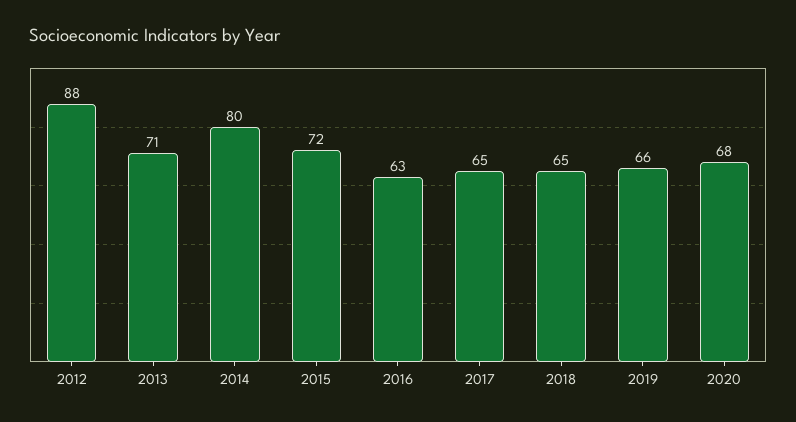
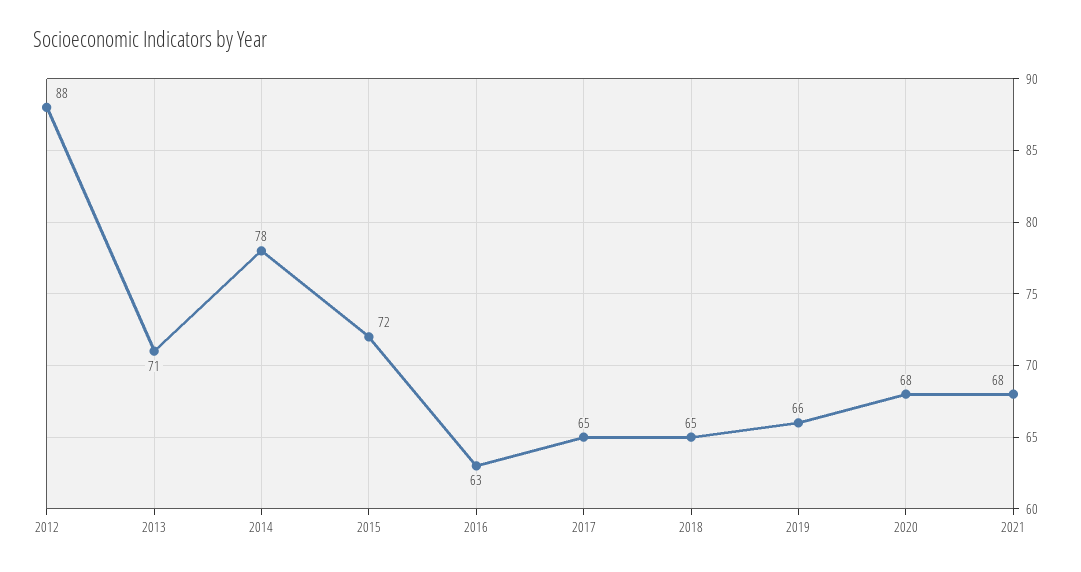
2014: 80 -> 78
2021: none -> 68

